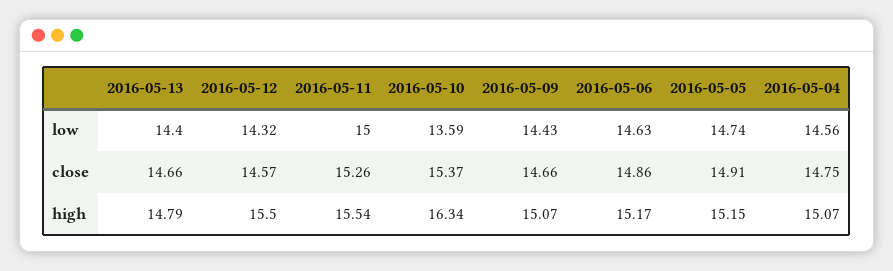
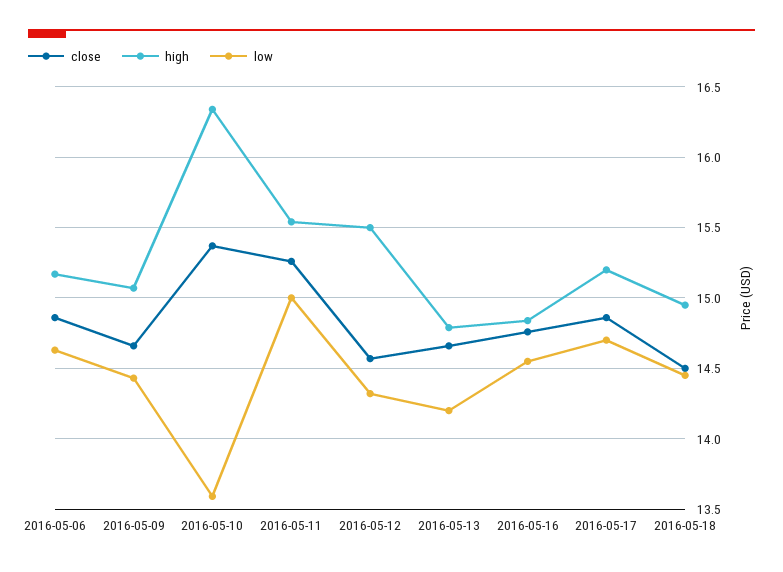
low, 2016-05-13: 14.4 -> 14.2
low, 2016-05-05: 14.74 -> none
low, 2016-05-04: 14.56 -> none
close, 2016-05-05: 14.91 -> none
close, 2016-05-04: 14.75 -> none
high, 2016-05-05: 15.15 -> none
high, 2016-05-04: 15.07 -> none
close, 2016-05-16: none -> 14.75
high, 2016-05-16: none -> 14.85
low, 2016-05-16: none -> 14.55
close, 2016-05-17: none -> 14.85
high, 2016-05-17: none -> 15.2
low, 2016-05-17: none -> 14.7
close, 2016-05-18: none -> 14.5
high, 2016-05-18: none -> 14.95
low, 2016-05-18: none -> 14.45

